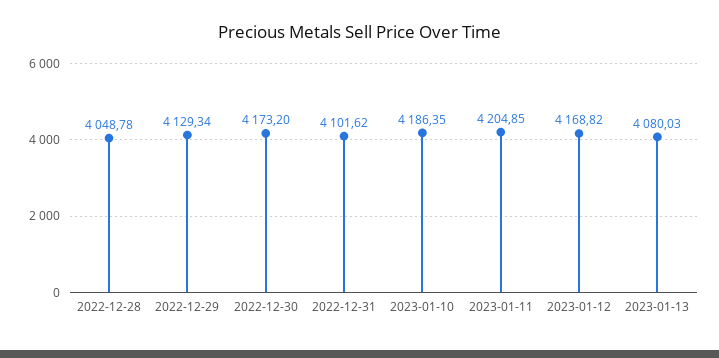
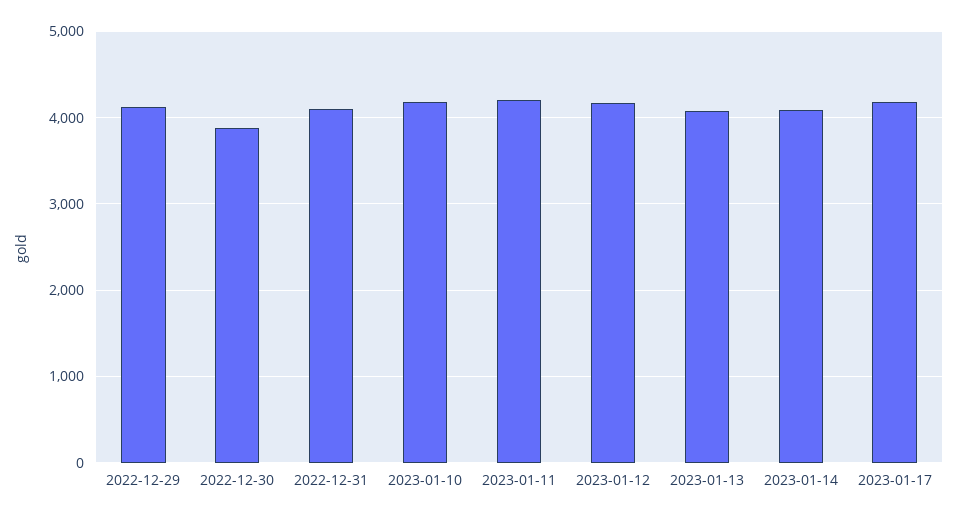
2022-12-28: 4048.78 -> none
2022-12-30: 4173.2 -> 3900
2023-01-14: none -> 4100
2023-01-17: none -> 4200

